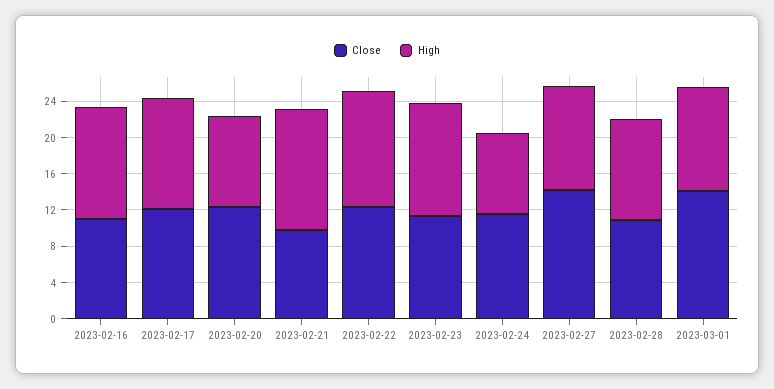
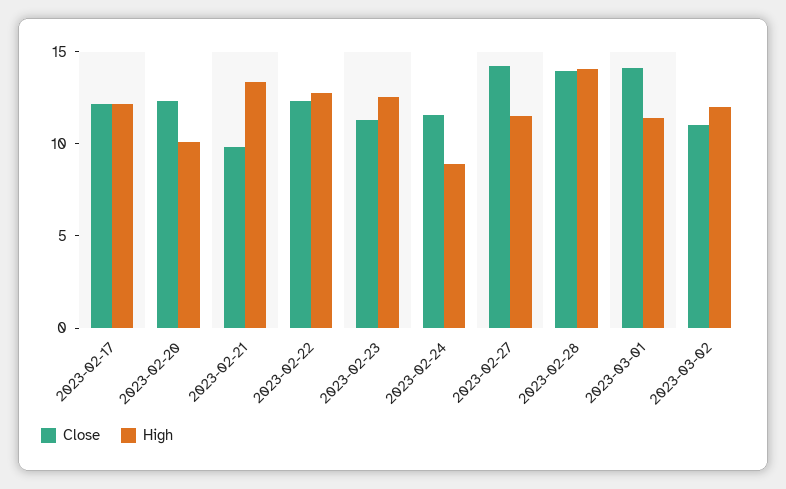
Close, 2023-02-16: 11 -> none
High, 2023-02-16: 12 -> none
Close, 2023-02-28: 11 -> 14
High, 2023-02-28: 11 -> 14
Close, 2023-03-02: none -> 11
High, 2023-03-02: none -> 12

